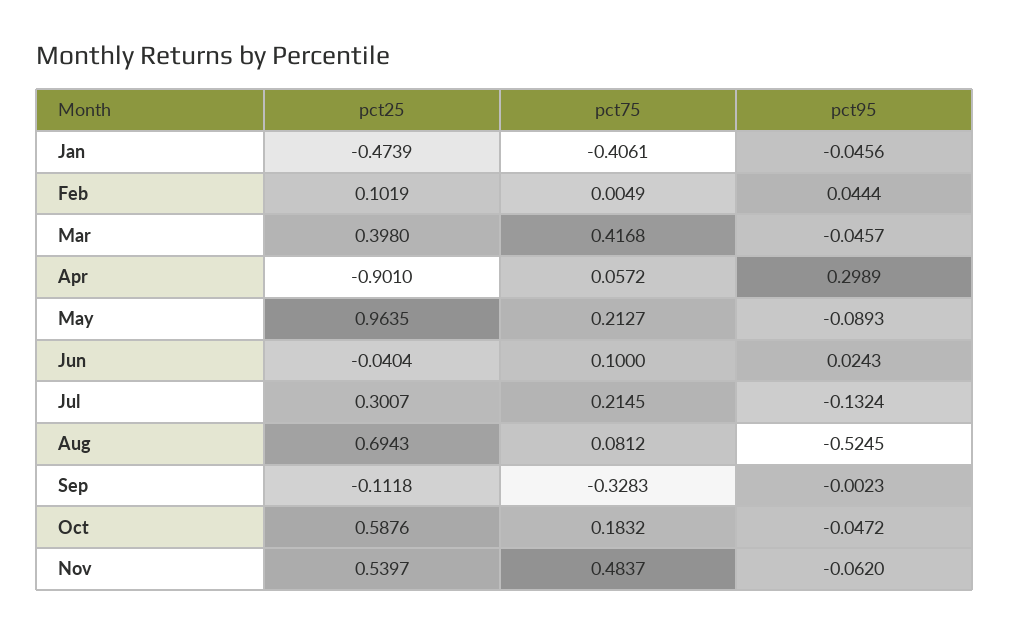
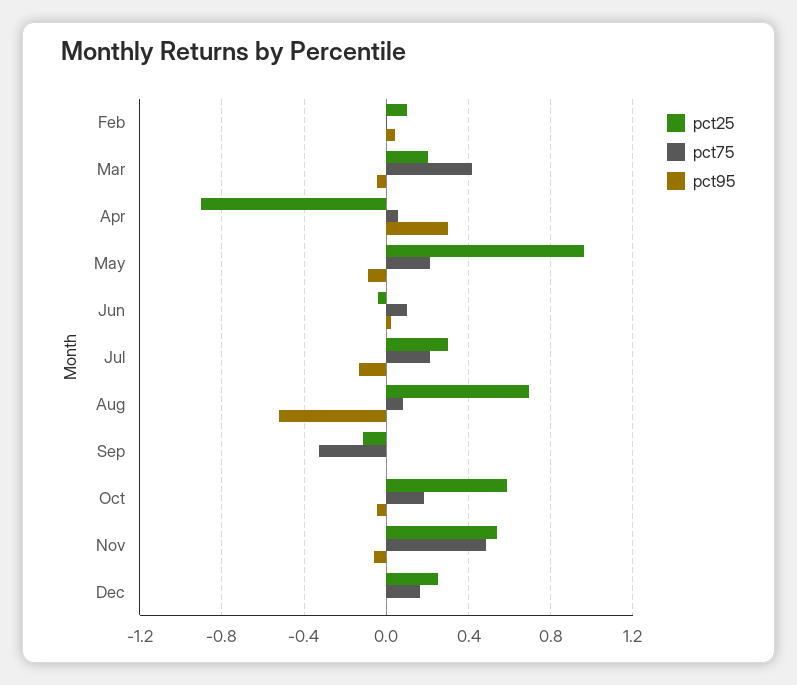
pct25, Jan: -0.4739 -> none
pct75, Jan: -0.4061 -> none
pct95, Jan: -0.0456 -> none
pct25, Mar: 0.398 -> 0.2
pct25, Dec: none -> 0.25
pct75, Dec: none -> 0.15
pct95, Dec: none -> 0

